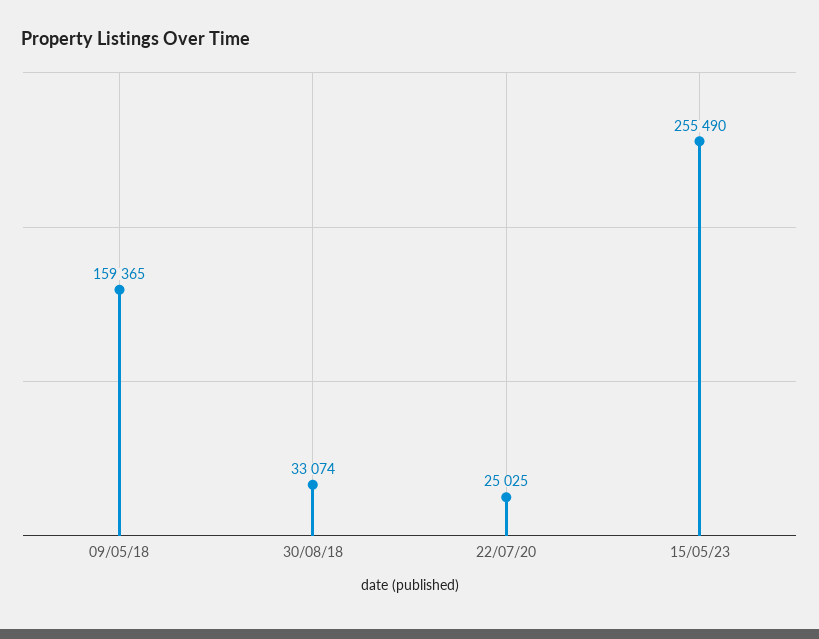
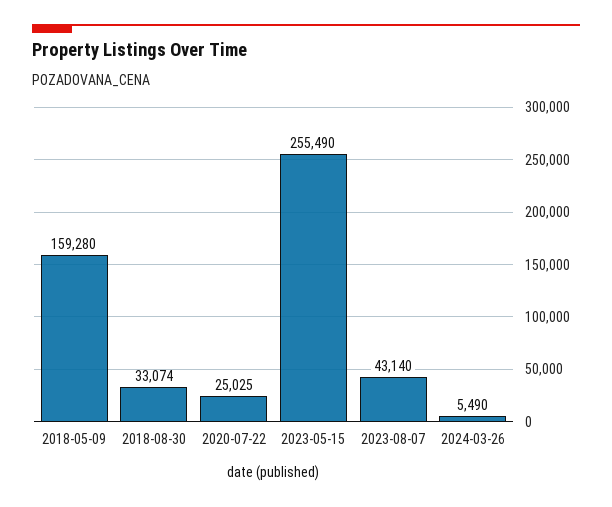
09/05/18: 159365 -> 159280
2023-08-07: none -> 43140
2024-03-26: none -> 5490

